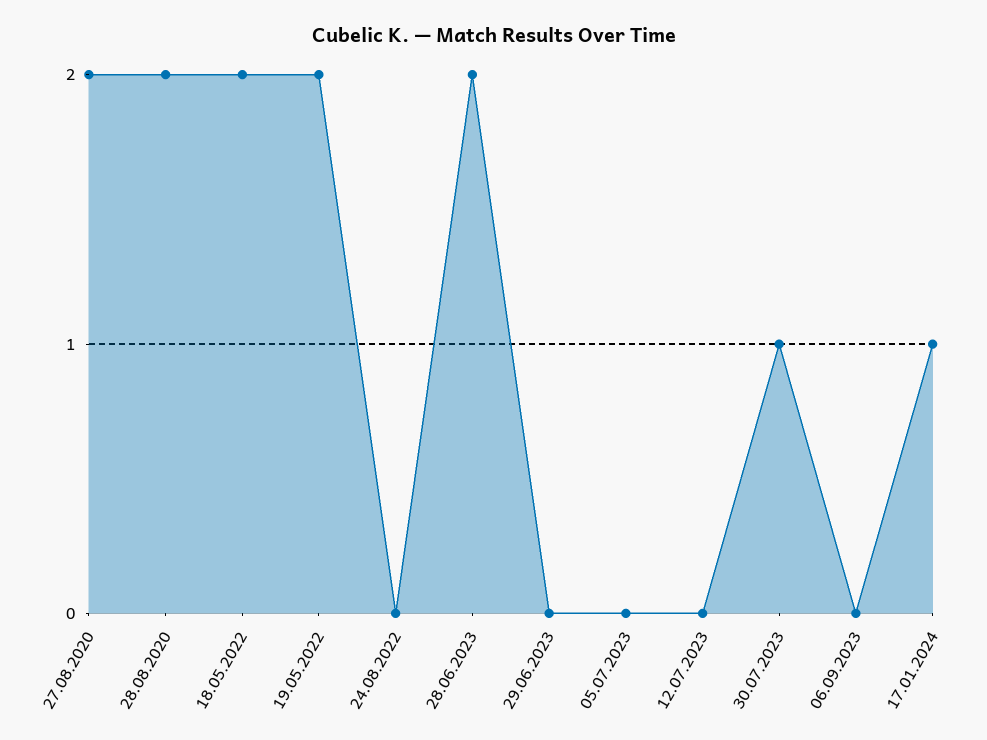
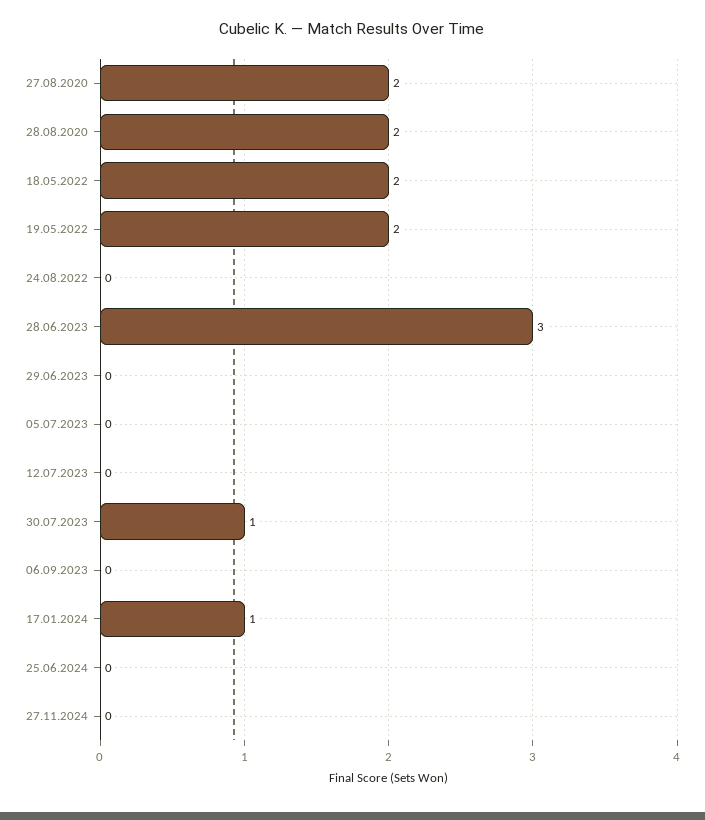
28.06.2023: 2 -> 3
25.06.2024: none -> 0
27.11.2024: none -> 0

